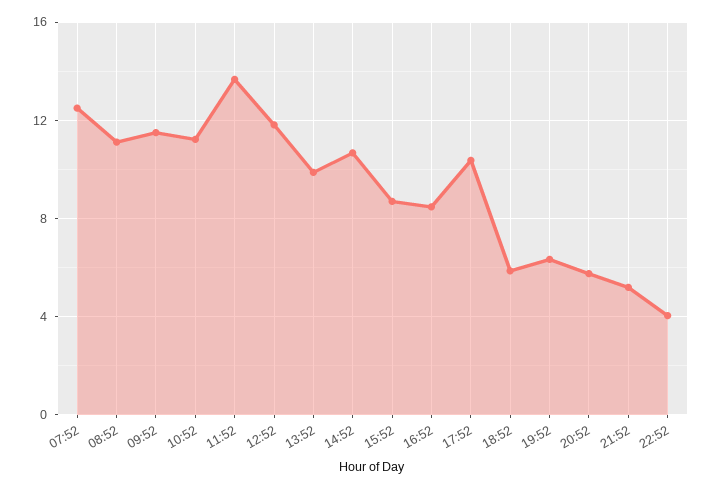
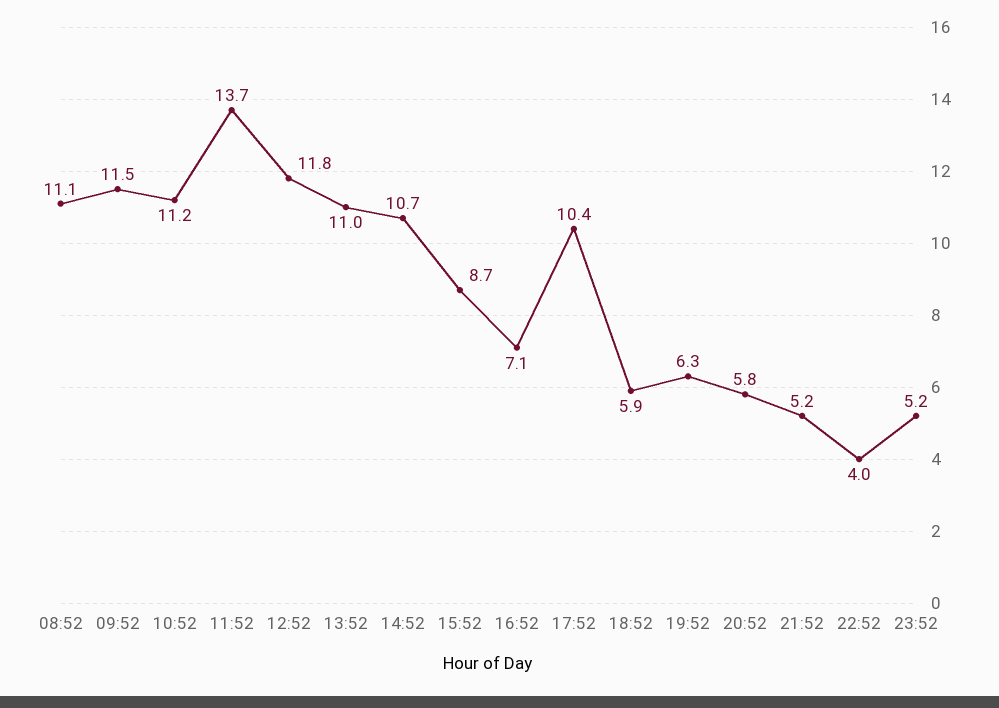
07:52: 12.5 -> none
13:52: 10 -> 11
16:52: 8.5 -> 7.1
23:52: none -> 5.2

